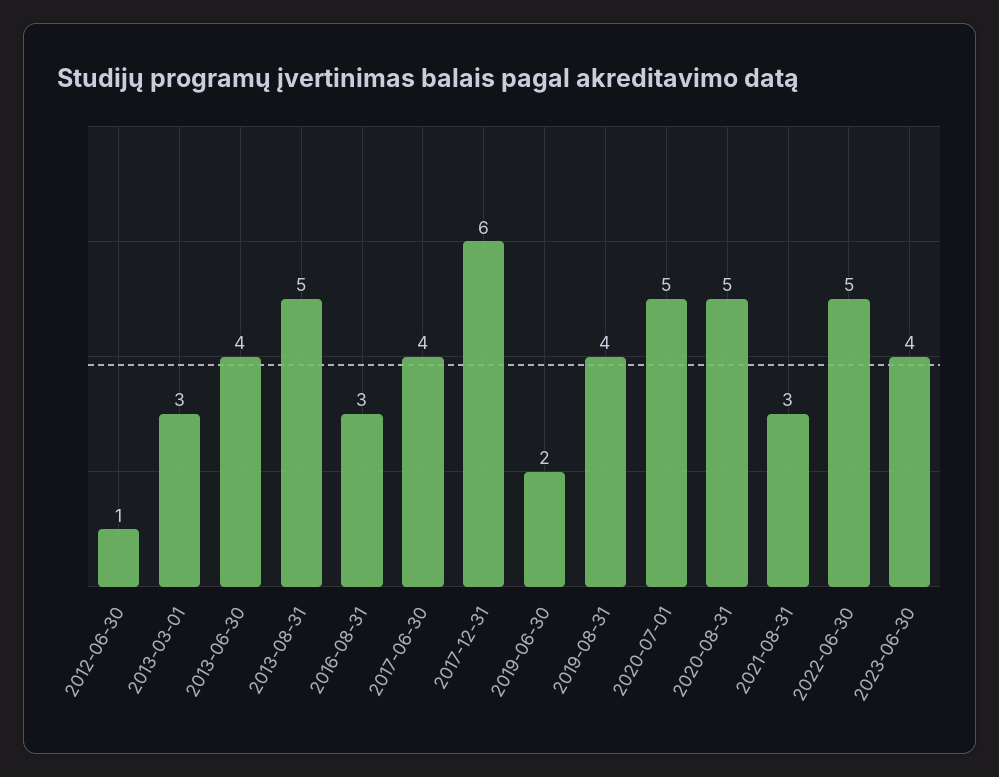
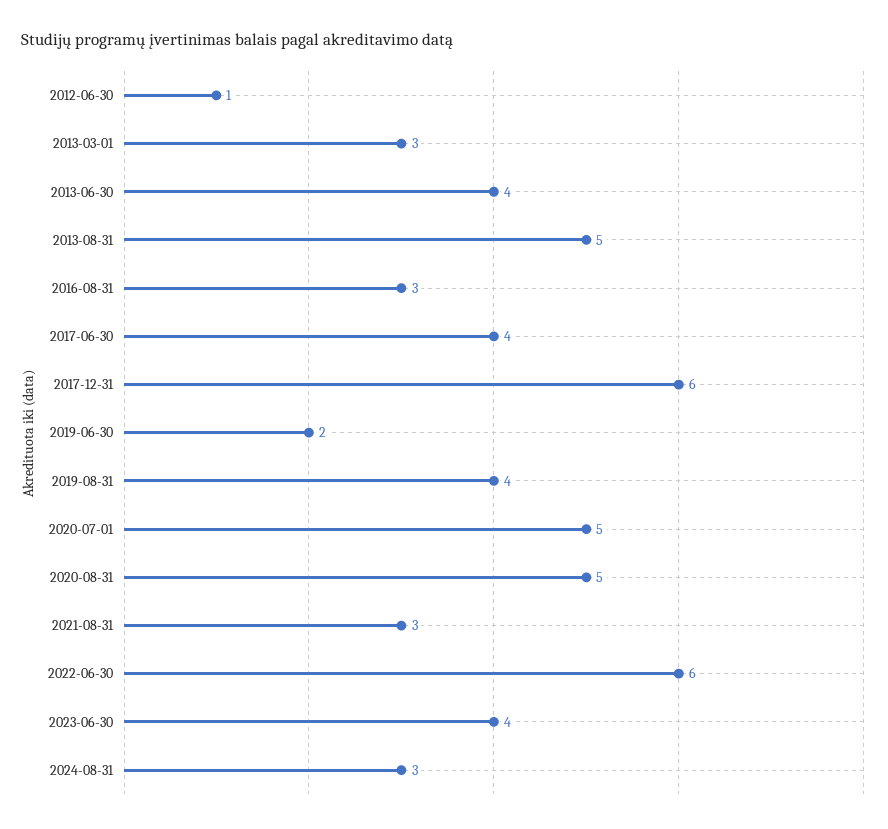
2022-06-30: 5 -> 6
2024-08-31: none -> 3

